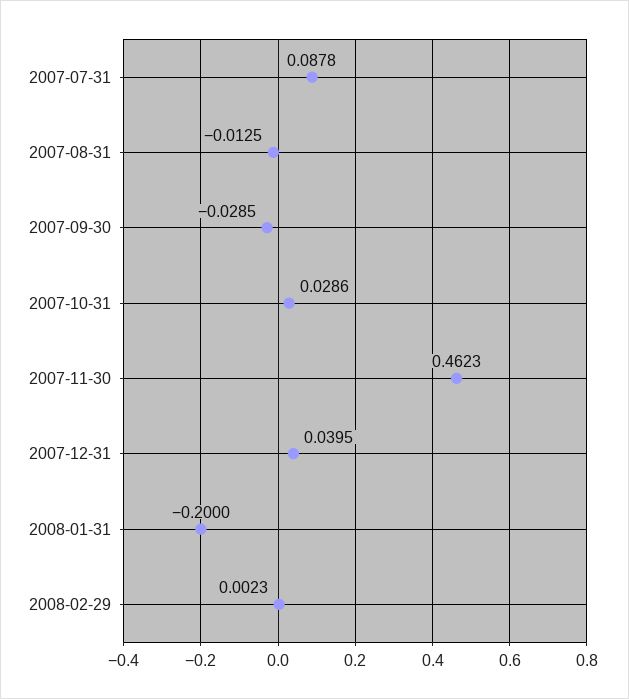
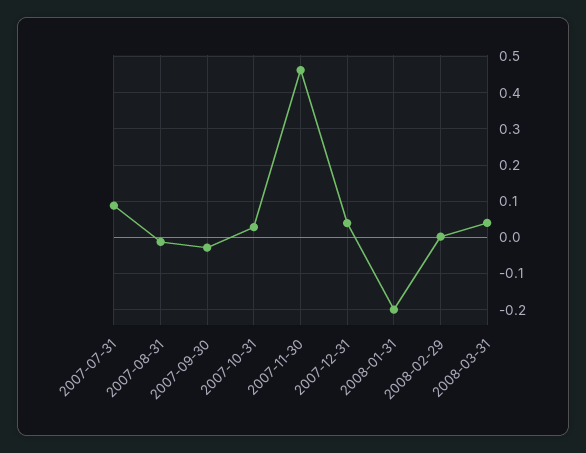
2008-03-31: none -> 0.04

